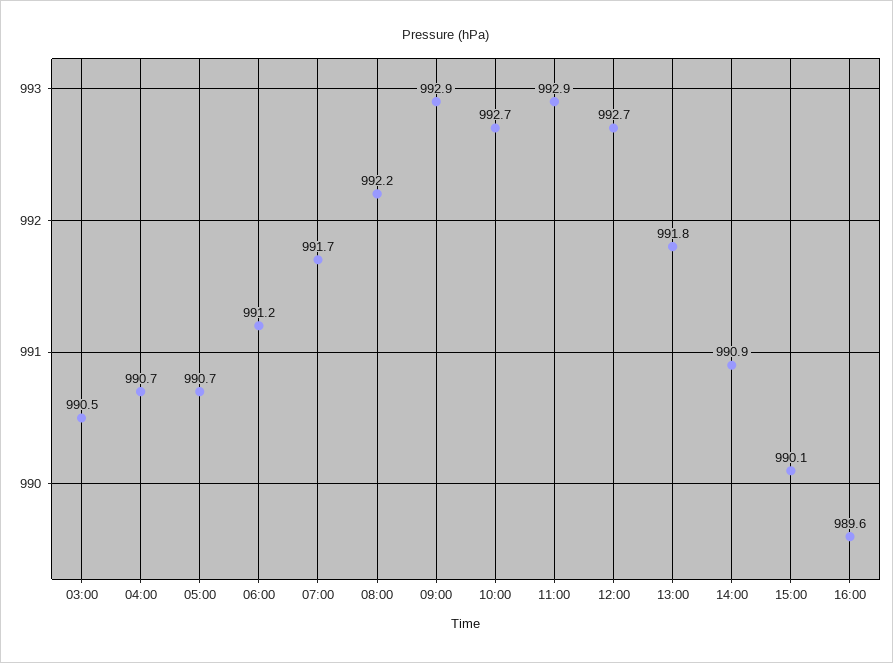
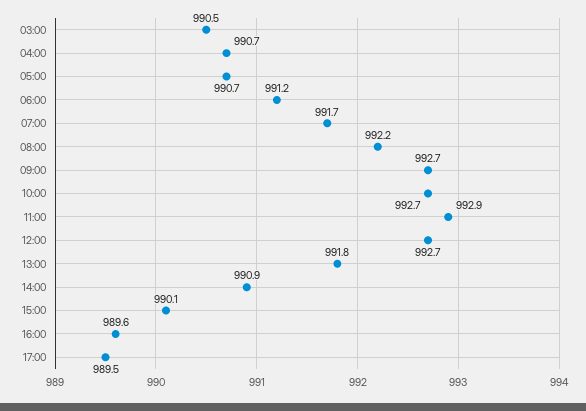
09:00: 992.9 -> 992.7
17:00: none -> 989.5

